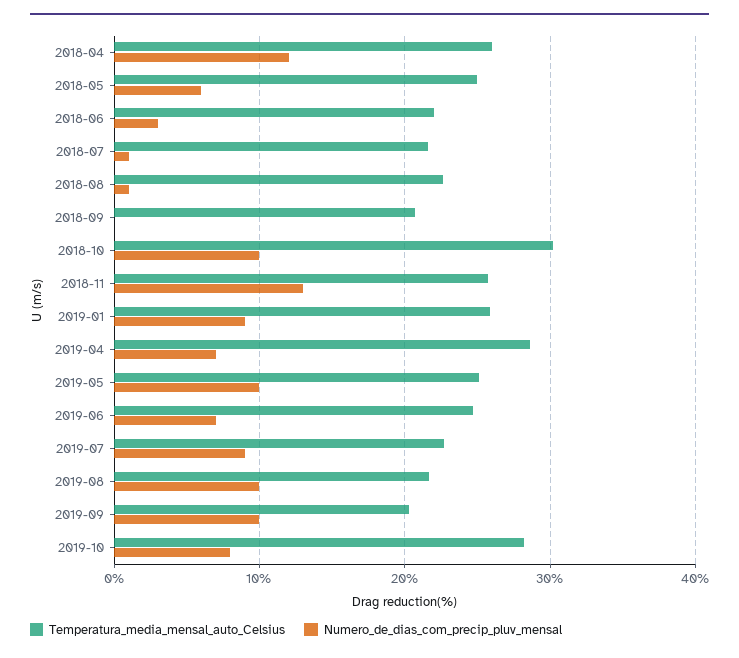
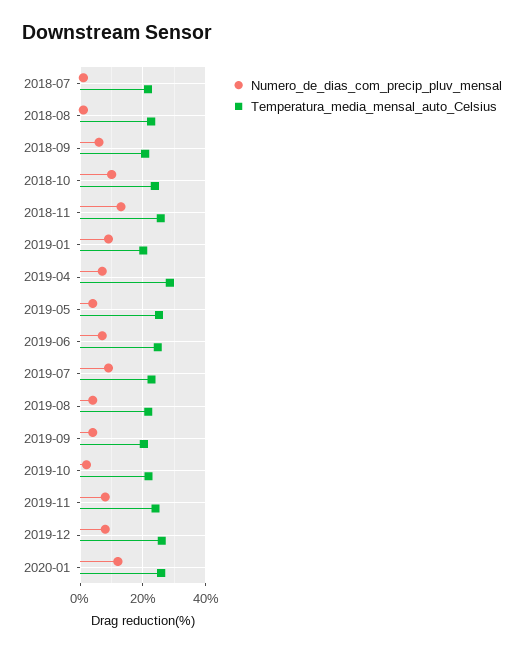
Temperatura_media_mensal_auto_Celsius, 2018-04: 26 -> none
Numero_de_dias_com_precip_pluv_mensal, 2018-04: 12 -> none
Temperatura_media_mensal_auto_Celsius, 2018-05: 25 -> none
Numero_de_dias_com_precip_pluv_mensal, 2018-05: 6 -> none
Temperatura_media_mensal_auto_Celsius, 2018-06: 22 -> none
Numero_de_dias_com_precip_pluv_mensal, 2018-06: 3 -> none
Numero_de_dias_com_precip_pluv_mensal, 2018-09: 0 -> 6
Temperatura_media_mensal_auto_Celsius, 2018-10: 30 -> 24
Temperatura_media_mensal_auto_Celsius, 2019-01: 26 -> 20
Numero_de_dias_com_precip_pluv_mensal, 2019-05: 10 -> 4
Numero_de_dias_com_precip_pluv_mensal, 2019-08: 10 -> 4
Numero_de_dias_com_precip_pluv_mensal, 2019-09: 10 -> 4
Temperatura_media_mensal_auto_Celsius, 2019-10: 28 -> 22
Numero_de_dias_com_precip_pluv_mensal, 2019-10: 8 -> 2
Numero_de_dias_com_precip_pluv_mensal, 2019-11: none -> 8
Temperatura_media_mensal_auto_Celsius, 2019-11: none -> 24
Numero_de_dias_com_precip_pluv_mensal, 2019-12: none -> 8
Temperatura_media_mensal_auto_Celsius, 2019-12: none -> 26
Numero_de_dias_com_precip_pluv_mensal, 2020-01: none -> 12
Temperatura_media_mensal_auto_Celsius, 2020-01: none -> 26

